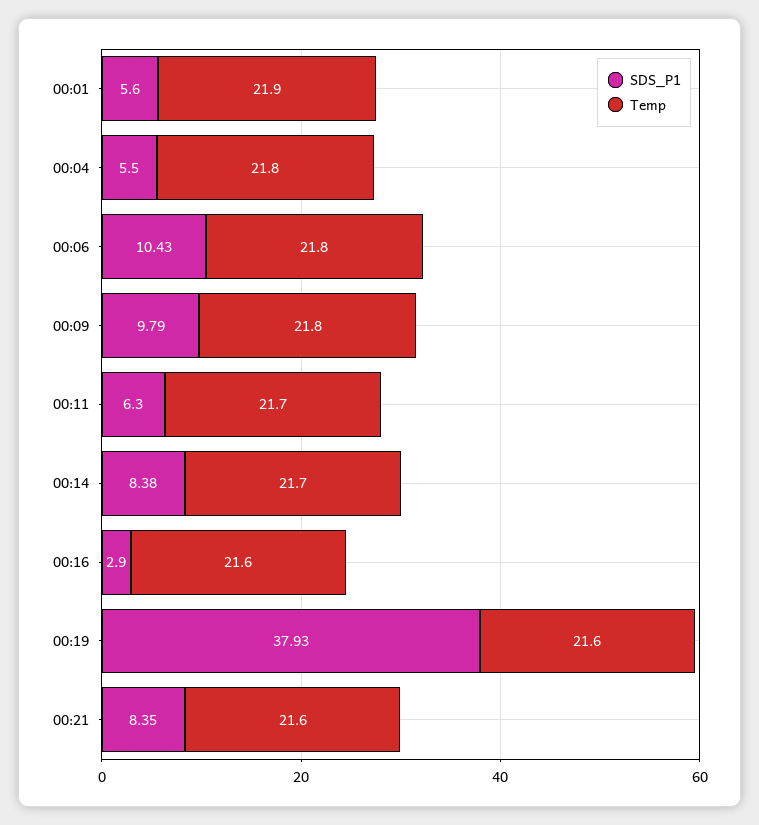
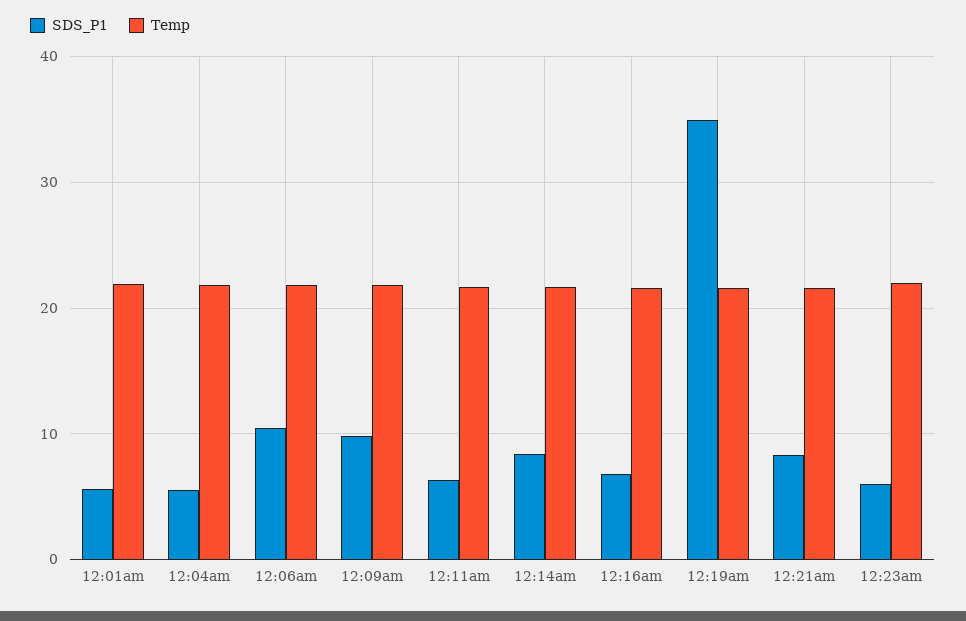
SDS_P1, 00:16: 2.9 -> 7
SDS_P1, 00:19: 37.93 -> 35
SDS_P1, 12:23am: none -> 6
Temp, 12:23am: none -> 22

